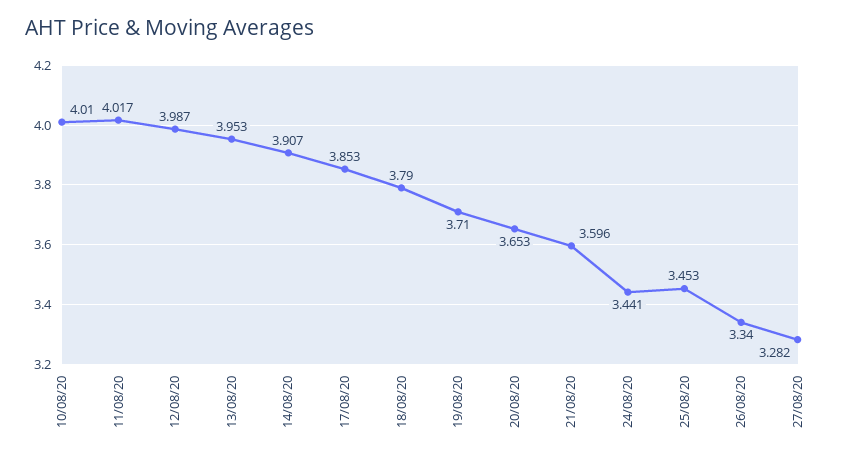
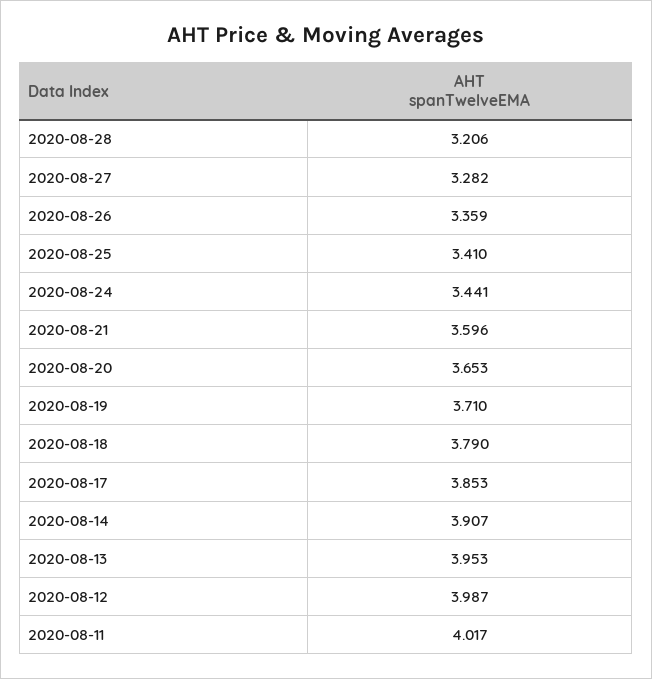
10/08/20: 4.01 -> none
25/08/20: 3.453 -> 3.41
26/08/20: 3.34 -> 3.359
2020-08-28: none -> 3.206

